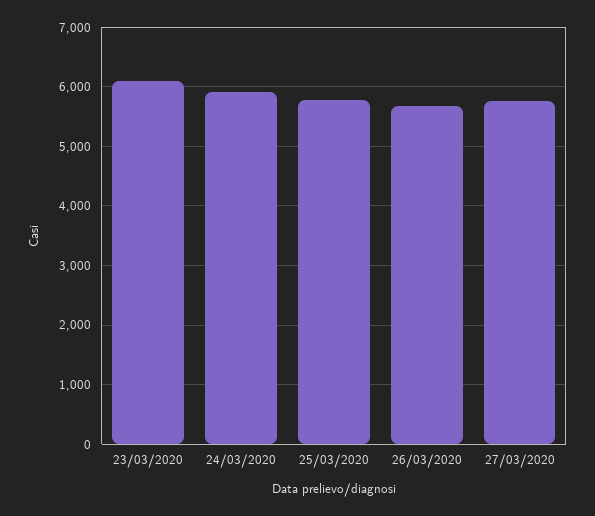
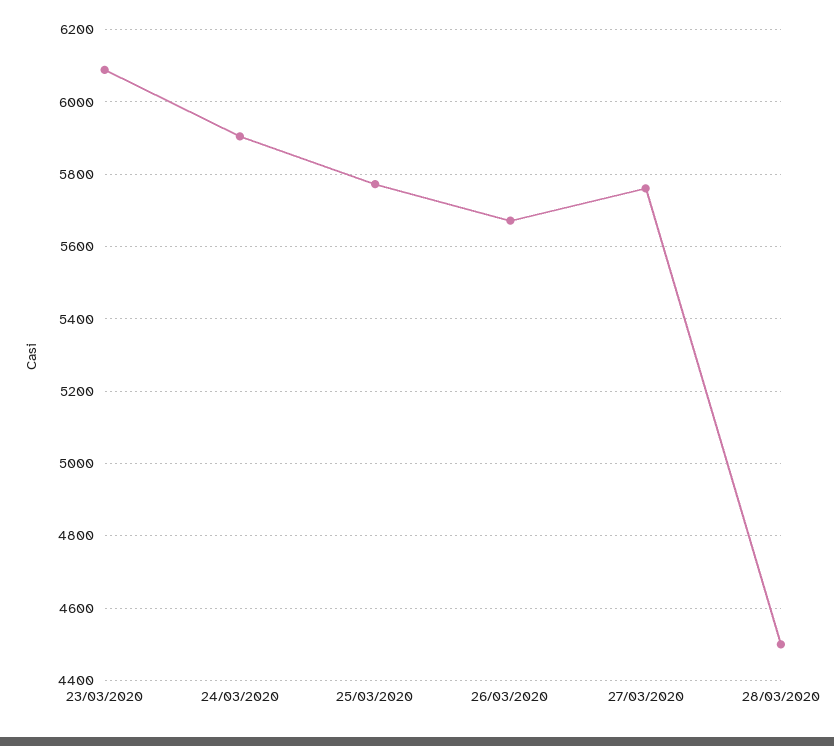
28/03/2020: none -> 4500

